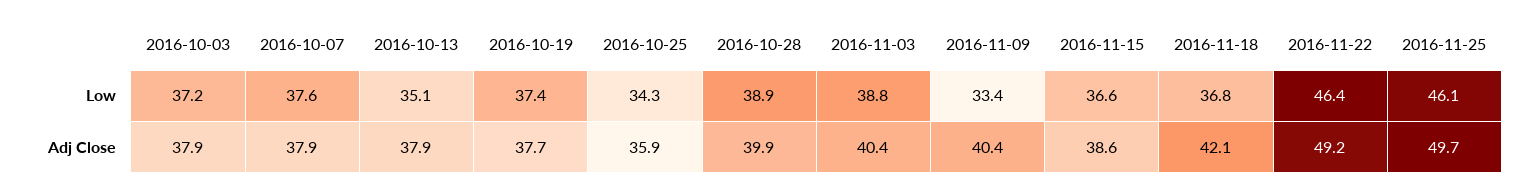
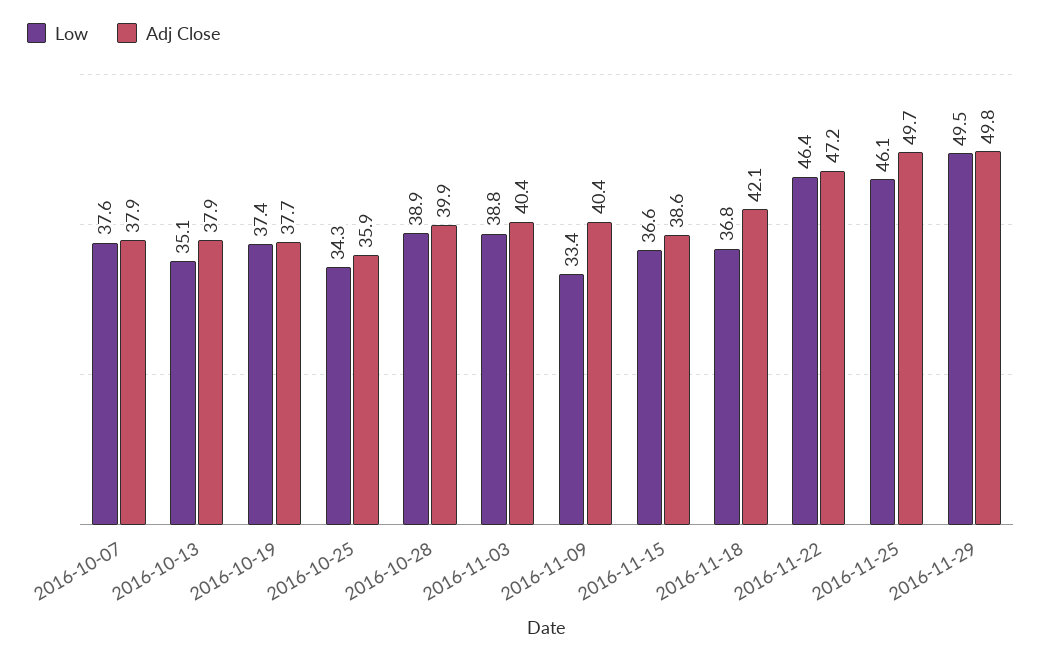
Low, 2016-10-03: 37.2 -> none
Adj Close, 2016-10-03: 37.9 -> none
Adj Close, 2016-11-22: 49.2 -> 47.2
Low, 2016-11-29: none -> 49.5
Adj Close, 2016-11-29: none -> 49.8

